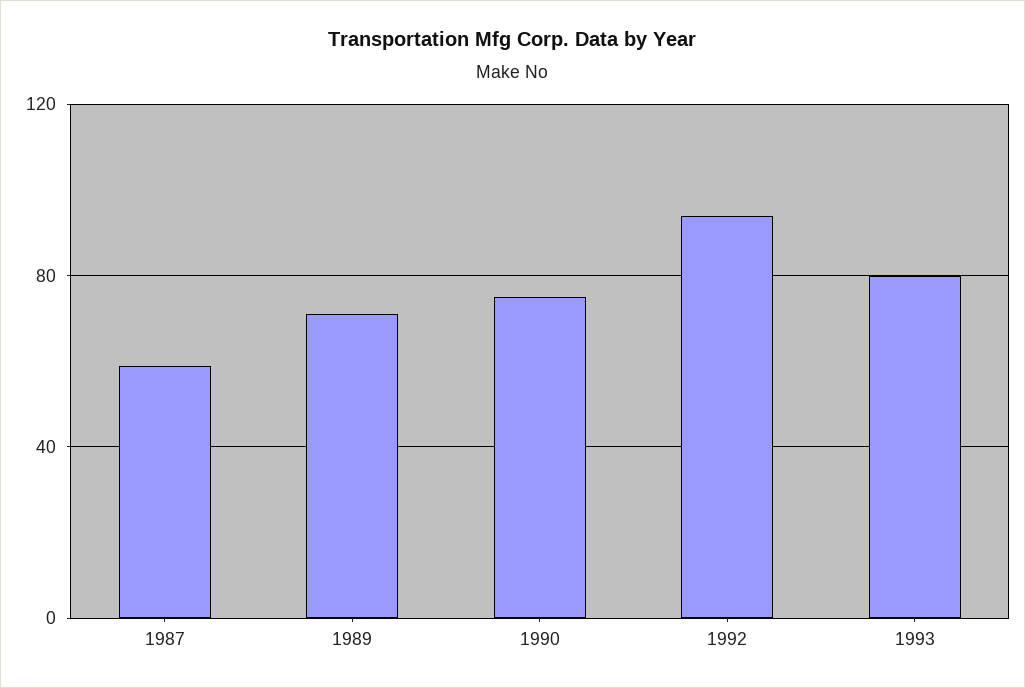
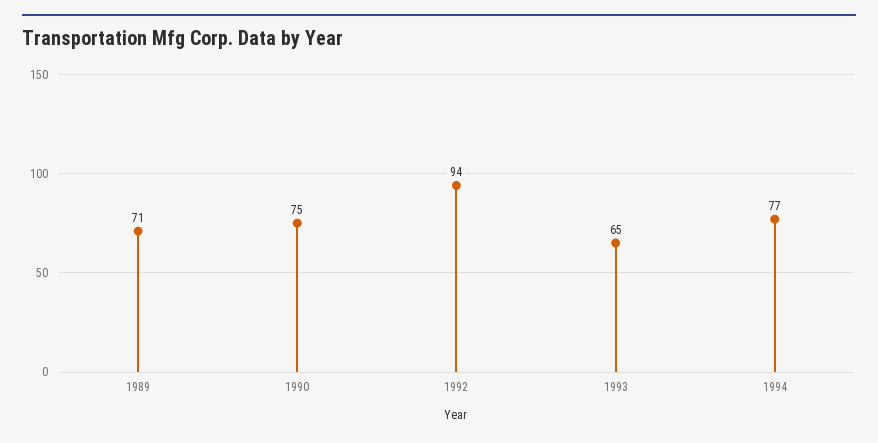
1987: 60 -> none
1993: 80 -> 65
1994: none -> 77

